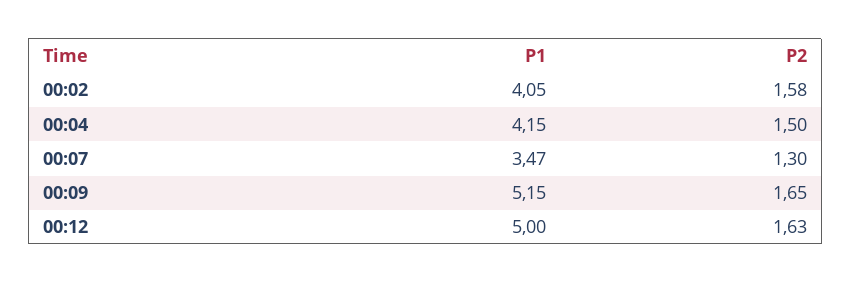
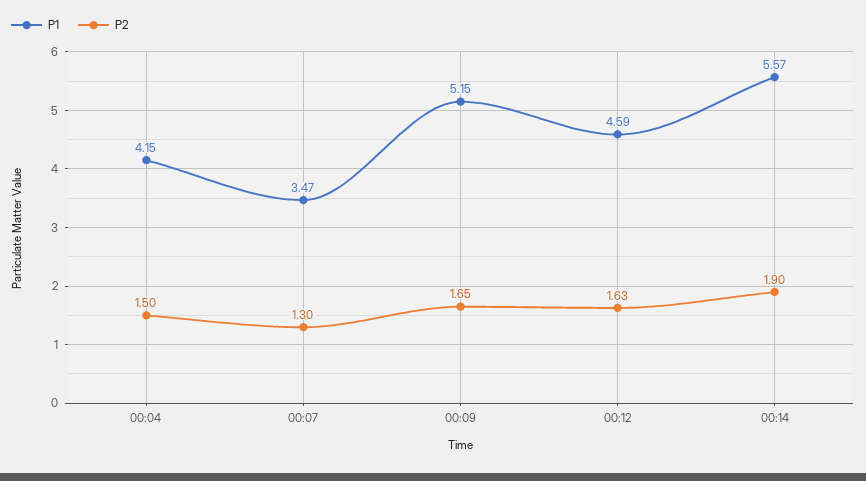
P1, 00:02: 4.05 -> none
P2, 00:02: 1.58 -> none
P1, 00:12: 5 -> 4.59
P1, 00:14: none -> 5.57
P2, 00:14: none -> 1.9

